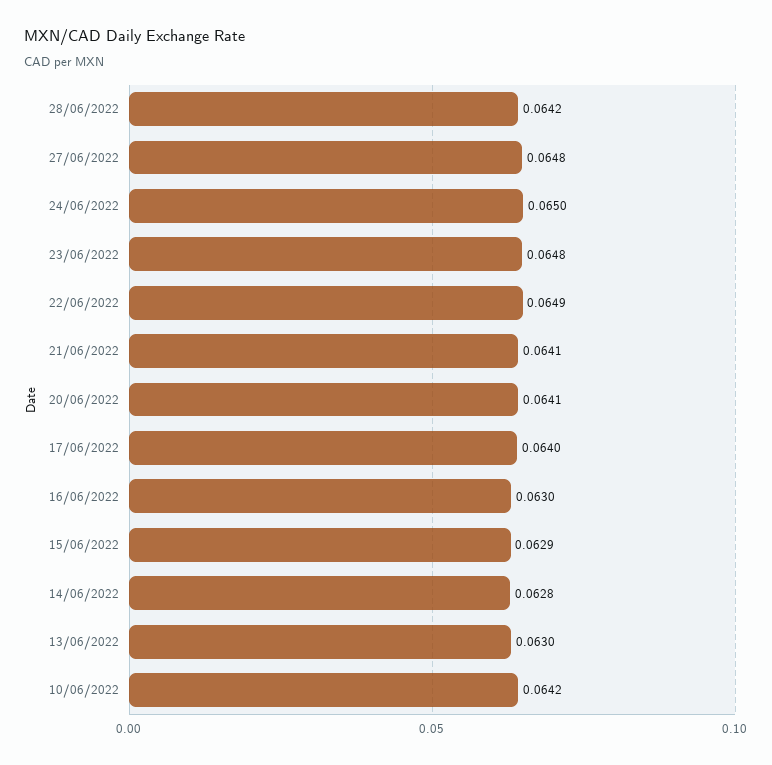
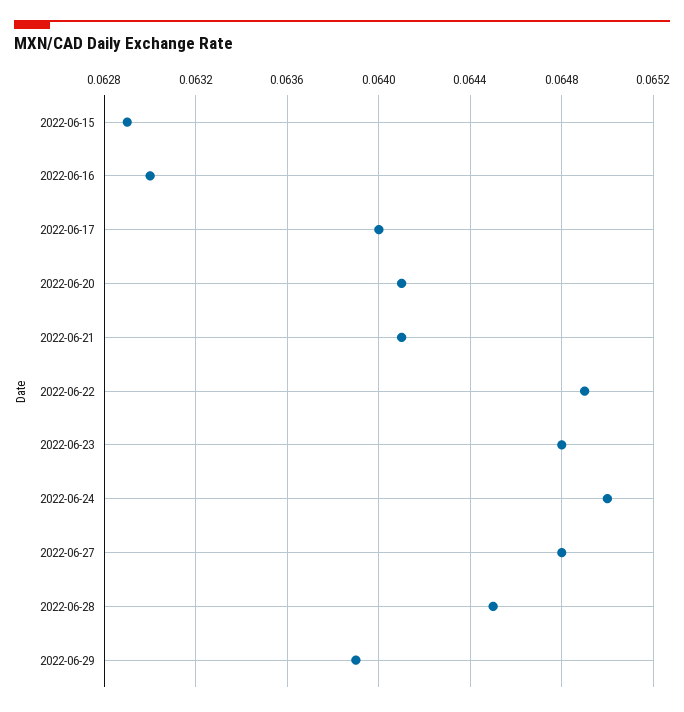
28/06/2022: 0.0642 -> 0.0645
14/06/2022: 0.0628 -> none
13/06/2022: 0.063 -> none
10/06/2022: 0.0642 -> none
2022-06-29: none -> 0.0639

